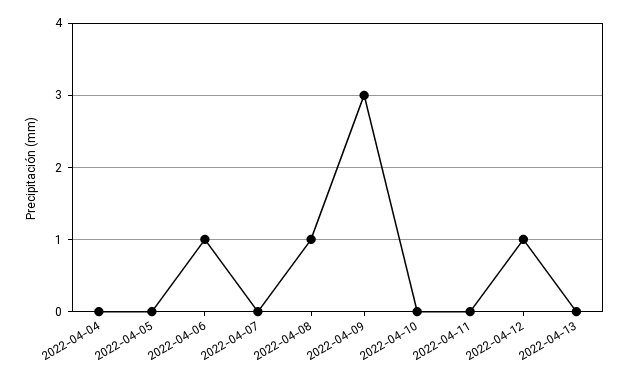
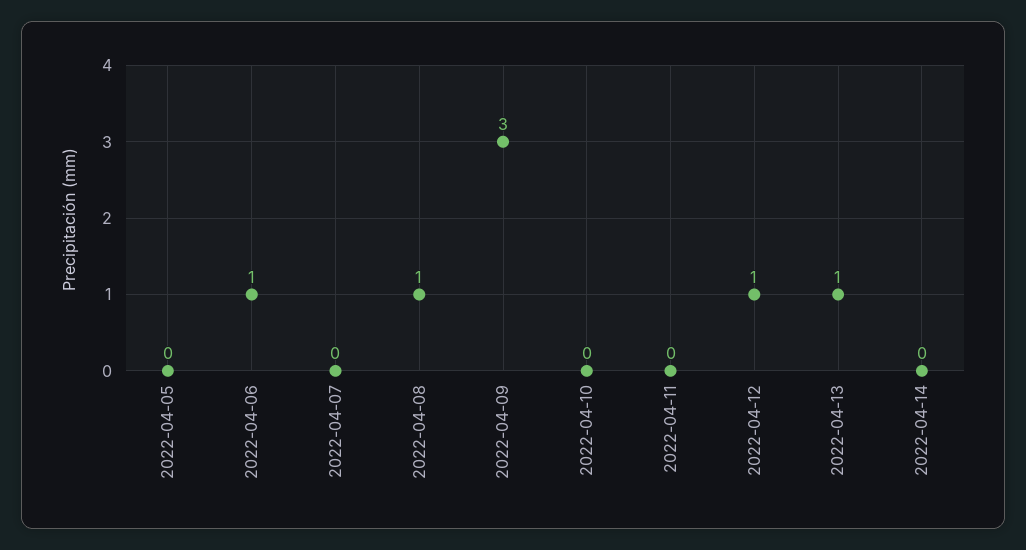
2022-04-04: 0 -> none
2022-04-13: 0 -> 1
2022-04-14: none -> 0

